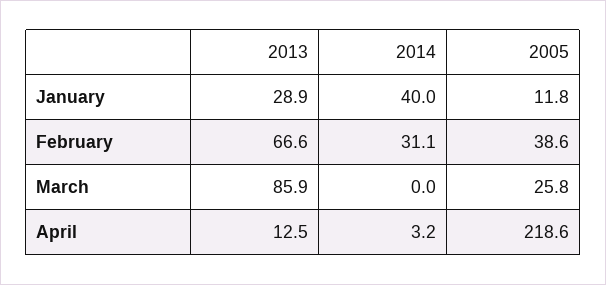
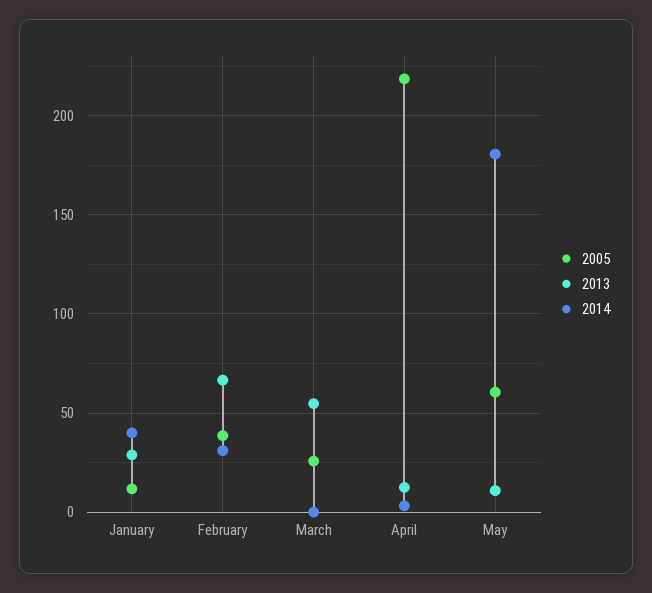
2013, March: 85.9 -> 55
2005, May: none -> 60
2013, May: none -> 10
2014, May: none -> 180

